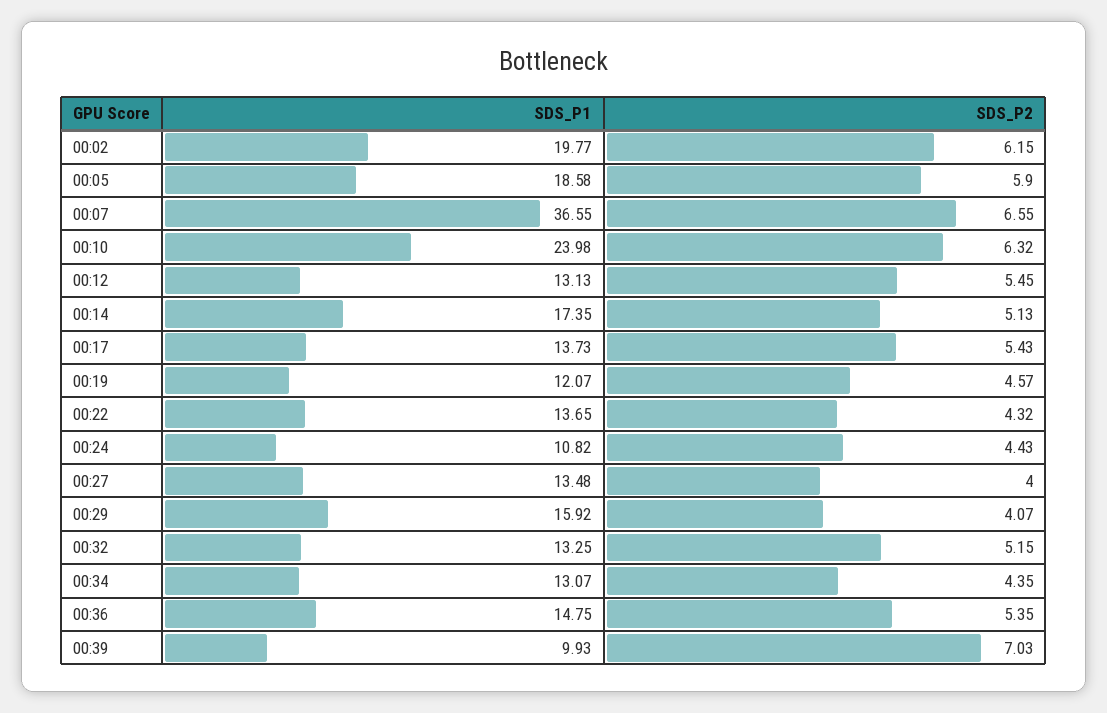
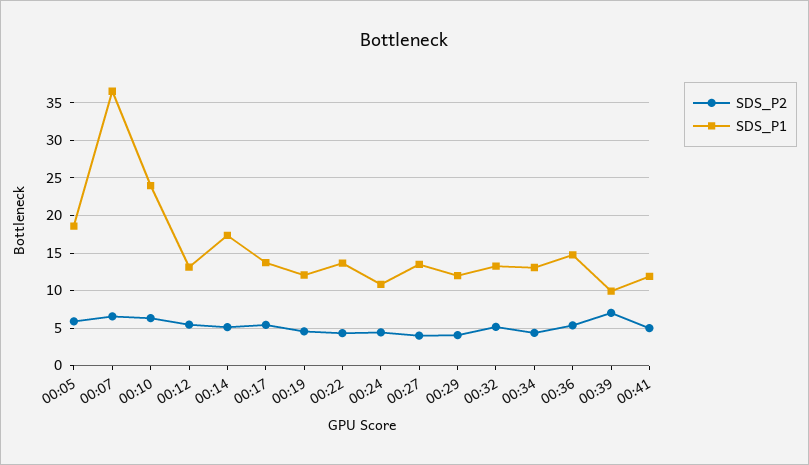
SDS_P1, 00:02: 19.77 -> none
SDS_P2, 00:02: 6.15 -> none
SDS_P1, 00:29: 15.92 -> 12
SDS_P2, 00:41: none -> 5
SDS_P1, 00:41: none -> 12

